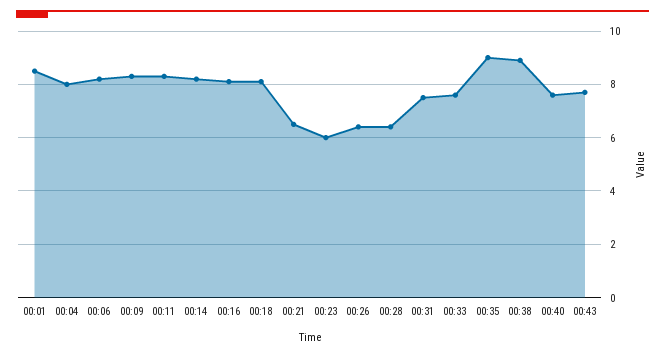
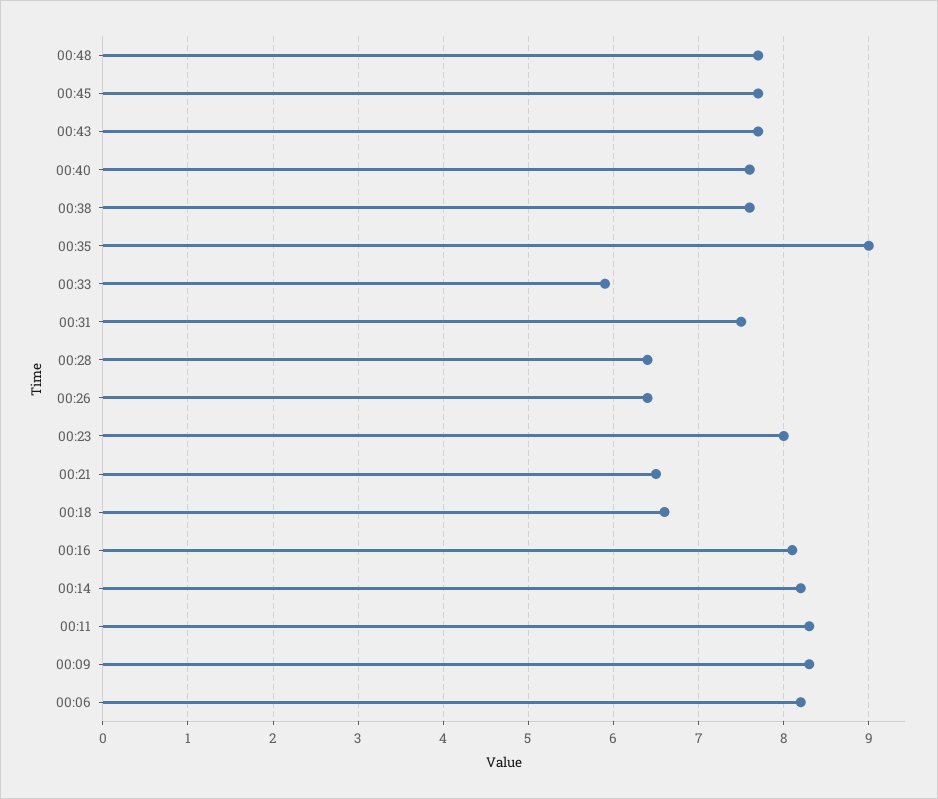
00:01: 8.5 -> none
00:04: 8 -> none
00:18: 8 -> 6.6
00:23: 6 -> 8
00:33: 7.5 -> 5.9
00:38: 9 -> 7.6
00:48: none -> 7.7
00:45: none -> 7.7

